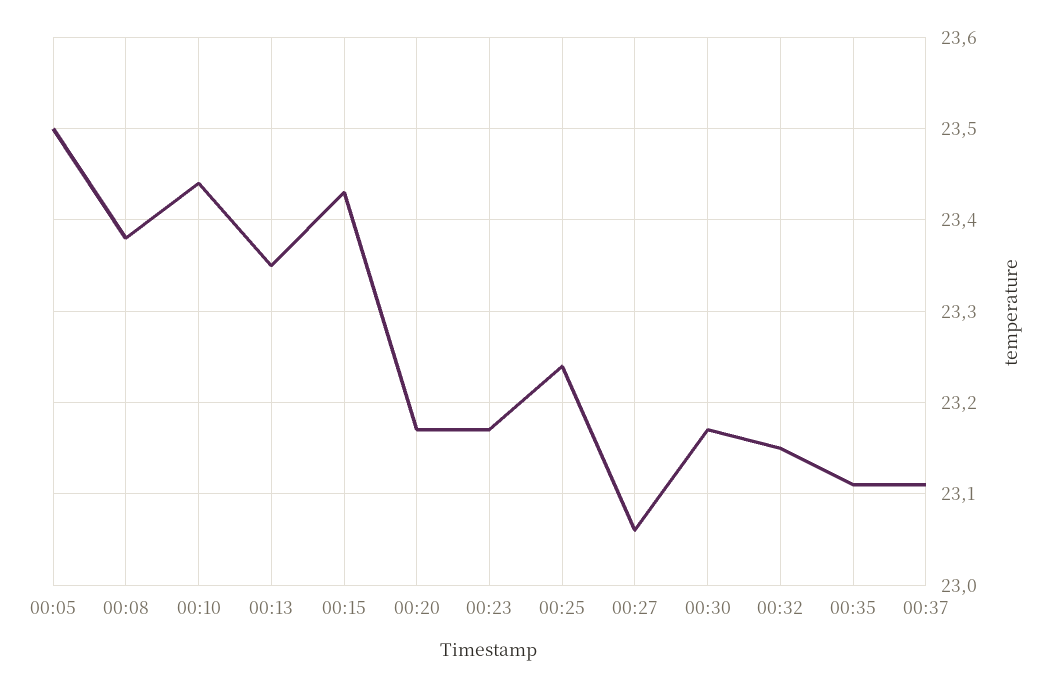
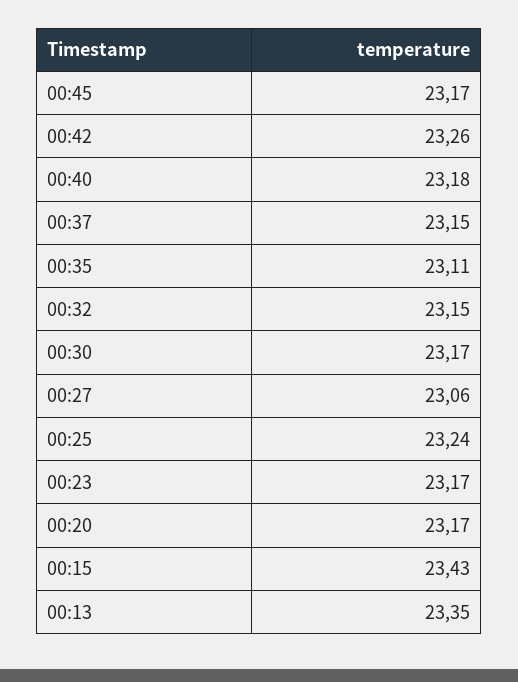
00:05: 23.5 -> none
00:08: 23.38 -> none
00:10: 23.44 -> none
00:37: 23.11 -> 23.15
00:45: none -> 23.17
00:42: none -> 23.26
00:40: none -> 23.18

